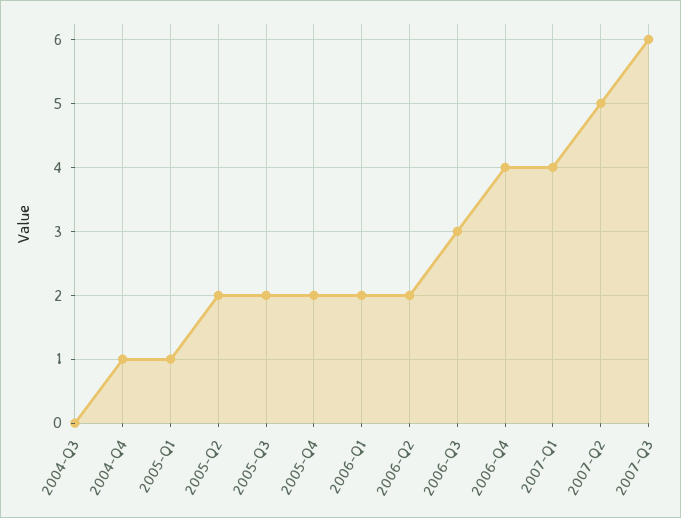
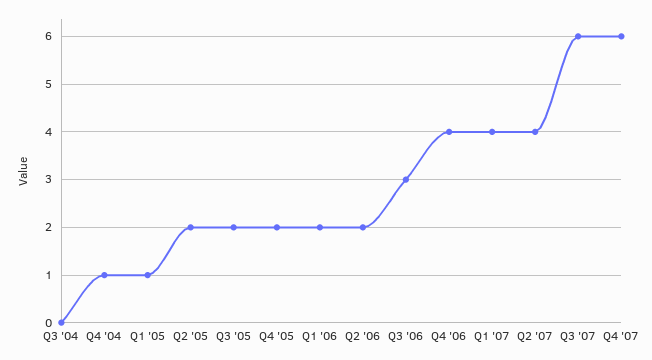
2007-Q2: 5 -> 4
Q4 '07: none -> 6

